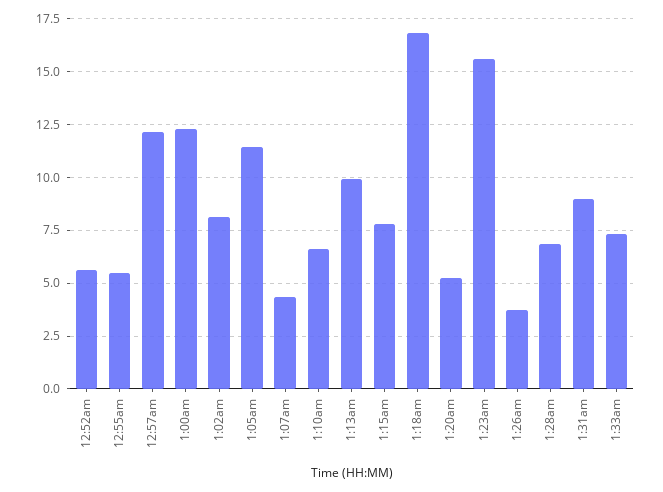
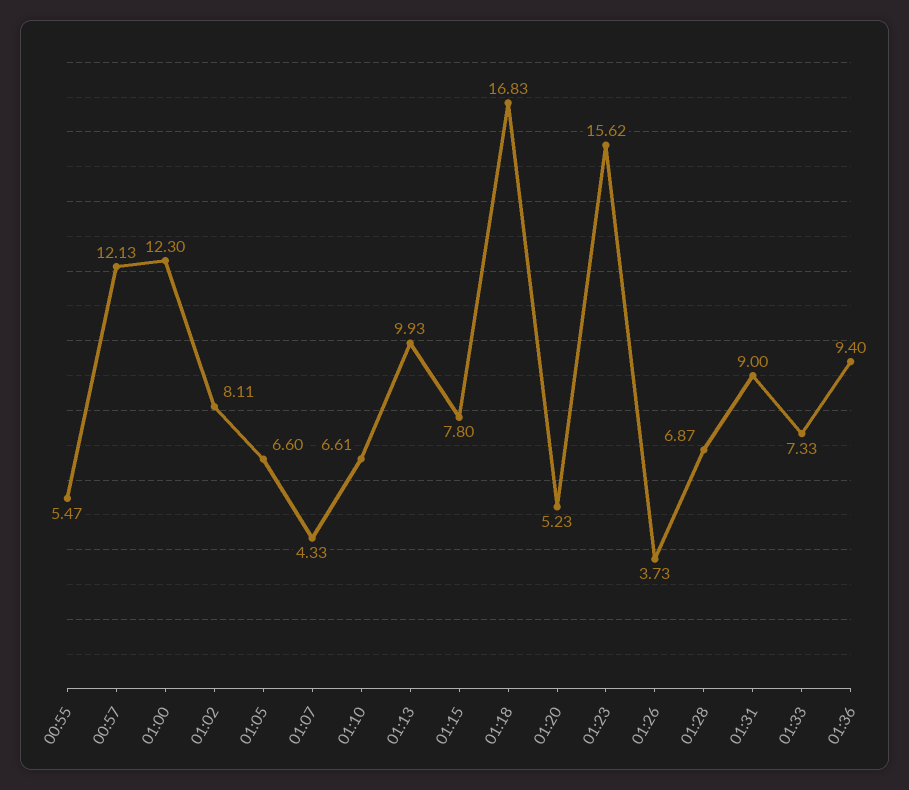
12:52am: 5.5 -> none
1:05am: 11.5 -> 6.6
01:36: none -> 9.4

